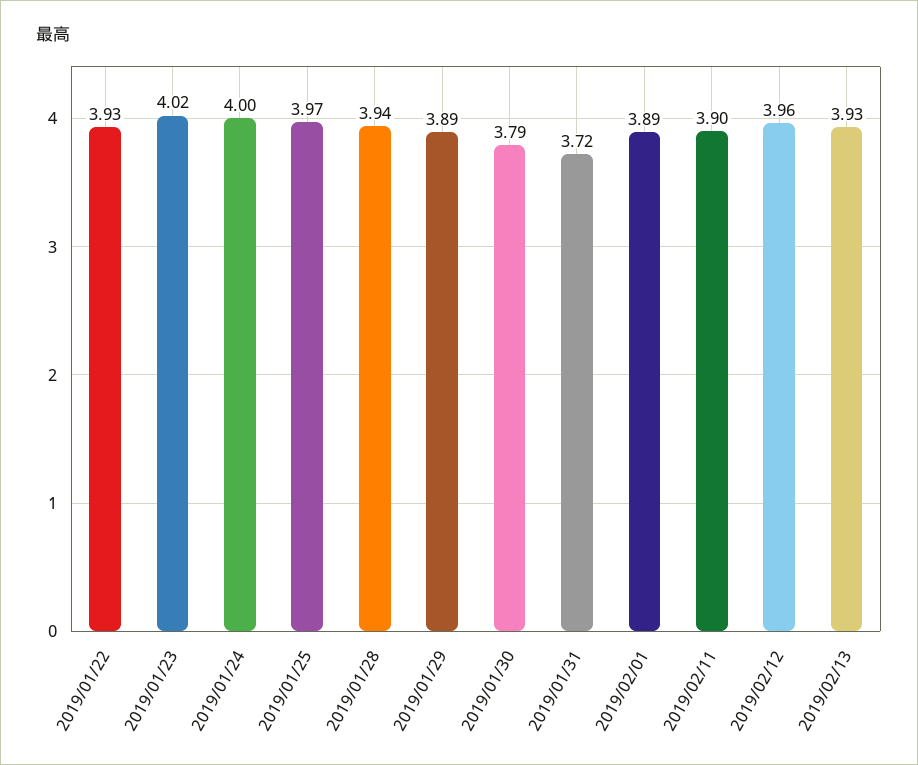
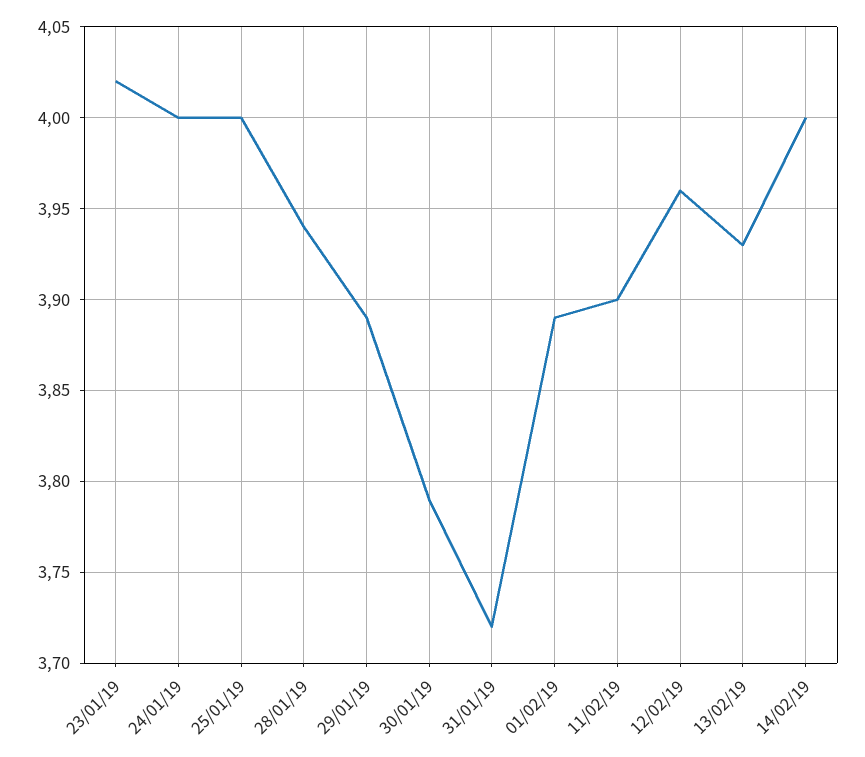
2019/01/22: 3.93 -> none
2019/01/25: 3.97 -> 4
14/02/19: none -> 4

